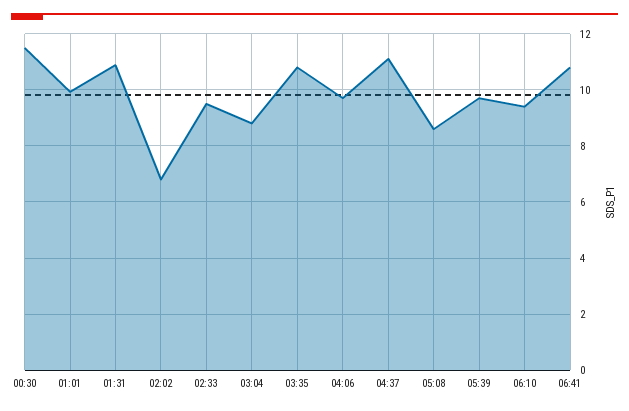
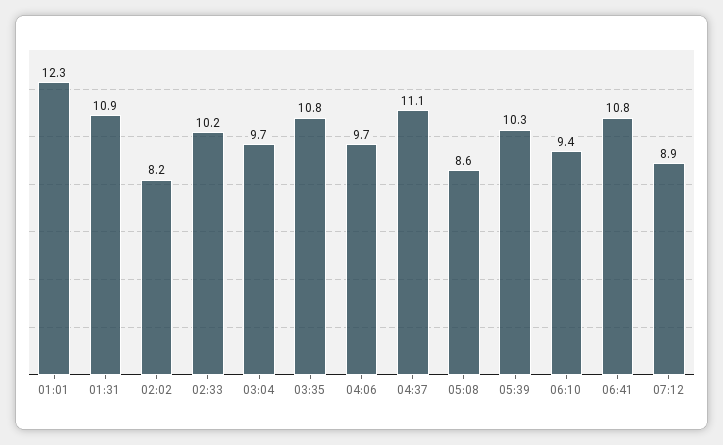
00:30: 11.5 -> none
01:01: 10 -> 12.3
02:02: 6.75 -> 8.2
02:33: 9.5 -> 10.2
03:04: 8.75 -> 9.7
05:39: 9.75 -> 10.3
07:12: none -> 8.9

